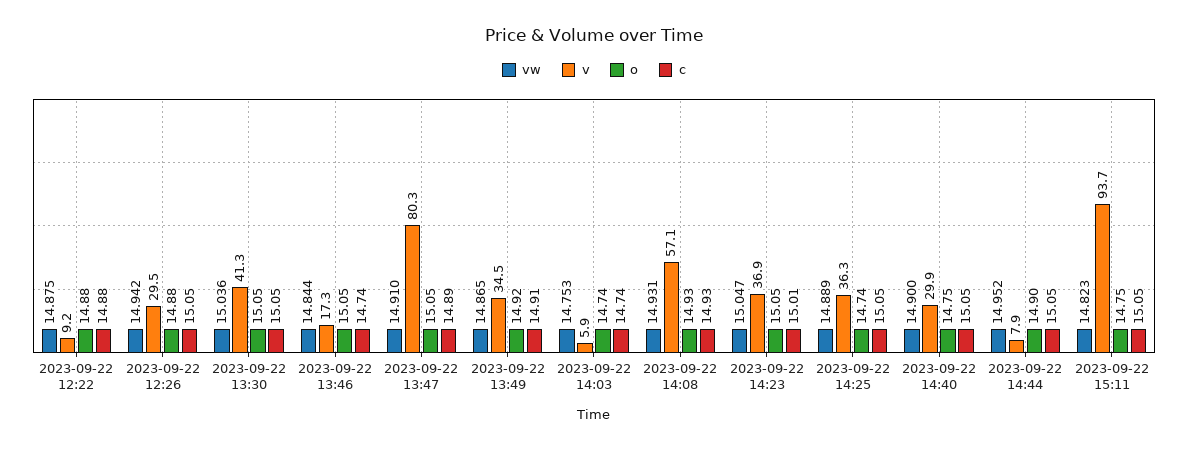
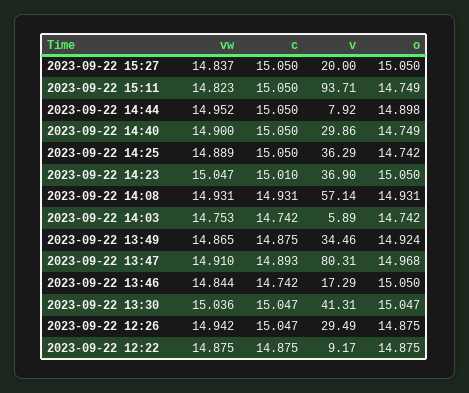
o, 2023-09-22 13:47: 15.05 -> 14.968
c, 2023-09-22 13:49: 14.91 -> 14.875
vw, 2023-09-22 15:27: none -> 14.837
c, 2023-09-22 15:27: none -> 15.05
v, 2023-09-22 15:27: none -> 20
o, 2023-09-22 15:27: none -> 15.05

